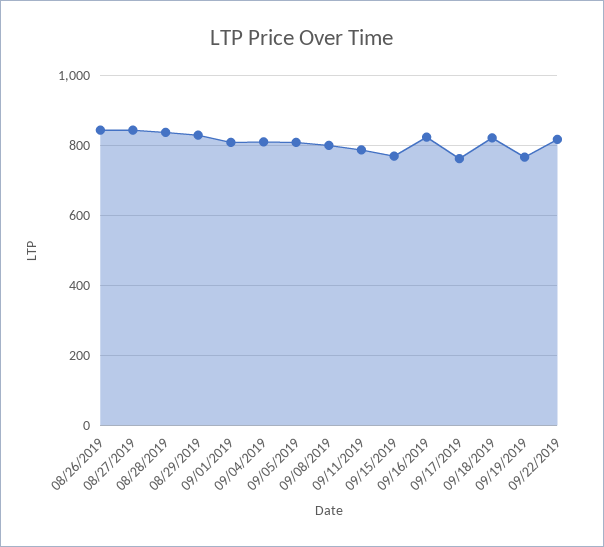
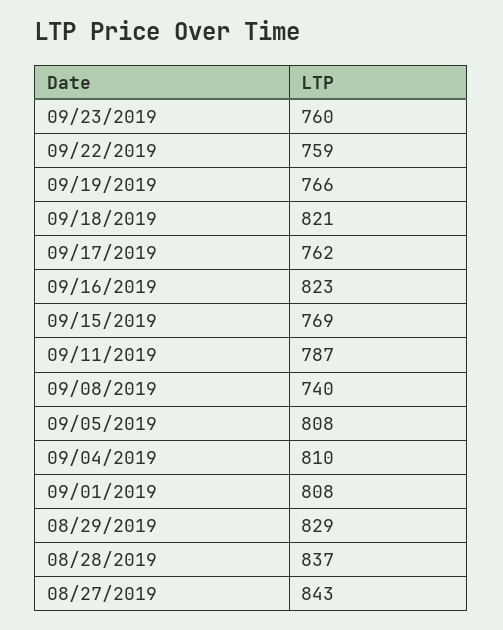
08/26/2019: 840 -> none
09/08/2019: 800 -> 740
09/22/2019: 820 -> 759
09/23/2019: none -> 760

